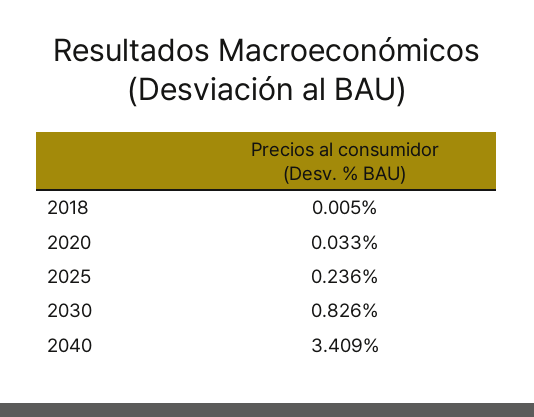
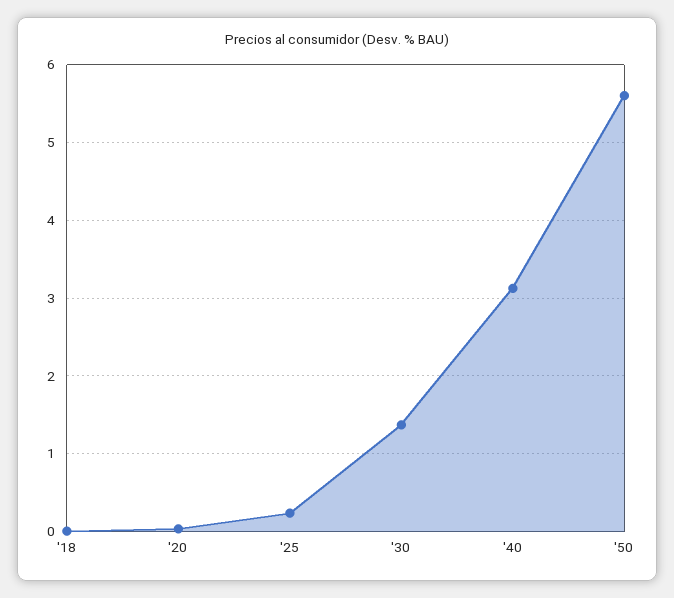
2030: 0.826 -> 1.4
2040: 3.409 -> 3.1
'50: none -> 5.6

